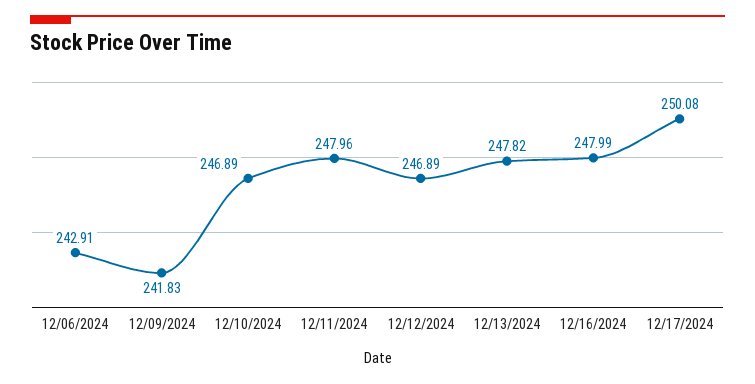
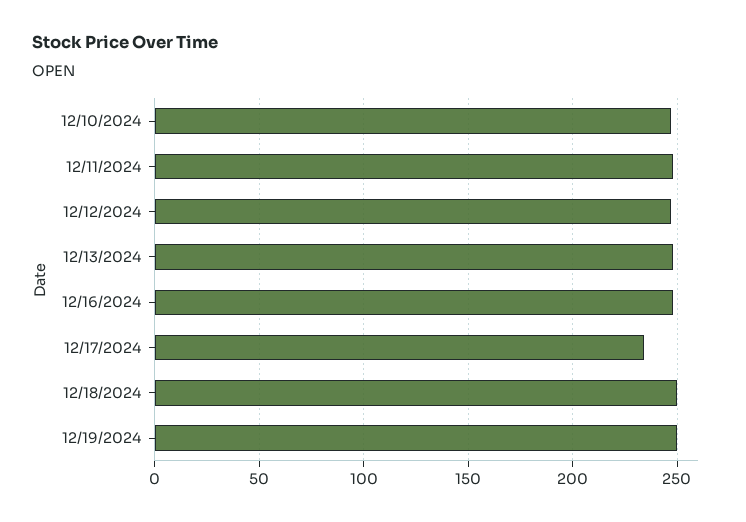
12/06/2024: 242.91 -> none
12/09/2024: 241.83 -> none
12/17/2024: 250.08 -> 235
12/18/2024: none -> 250
12/19/2024: none -> 250

